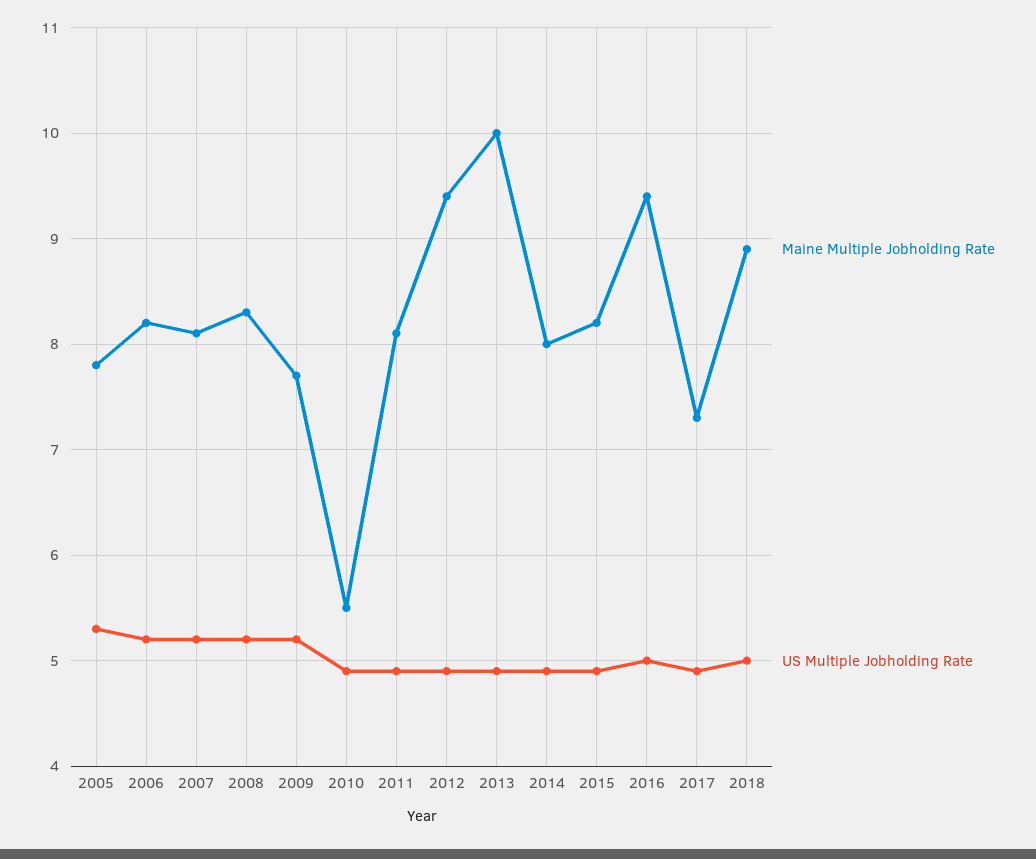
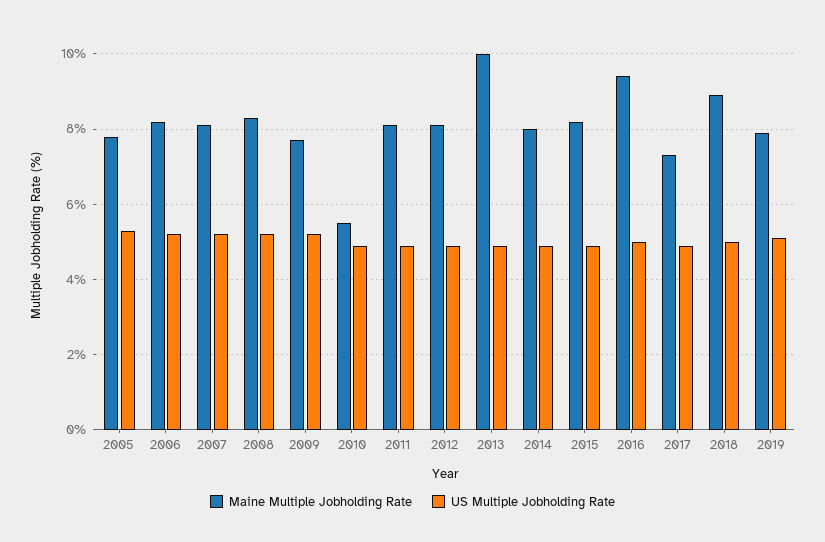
Maine Multiple Jobholding Rate, 2012: 9.4 -> 8
Maine Multiple Jobholding Rate, 2019: none -> 8
US Multiple Jobholding Rate, 2019: none -> 5

